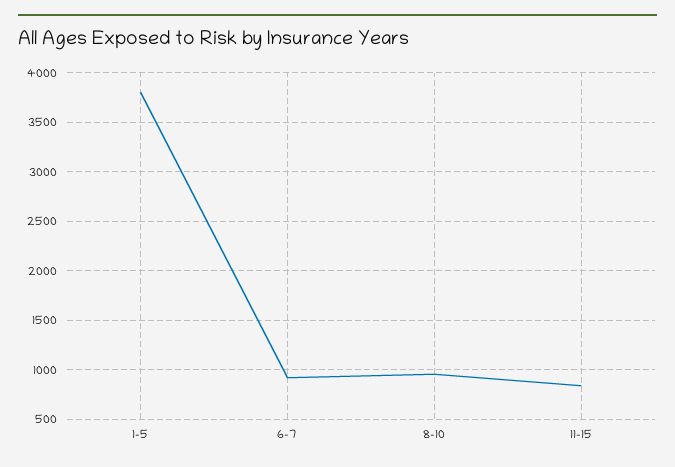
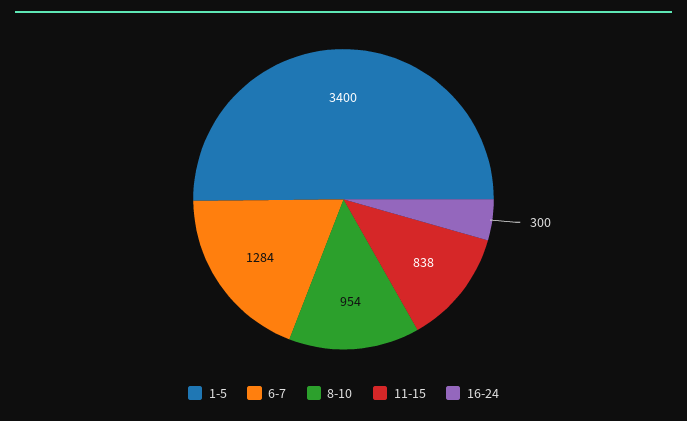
1-5: 3800 -> 3400
6-7: 900 -> 1284
16-24: none -> 300

